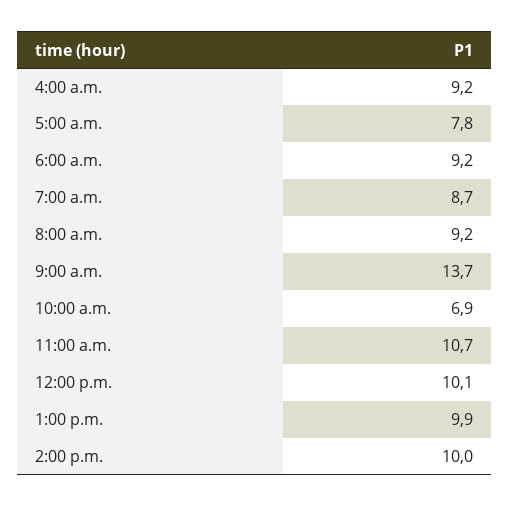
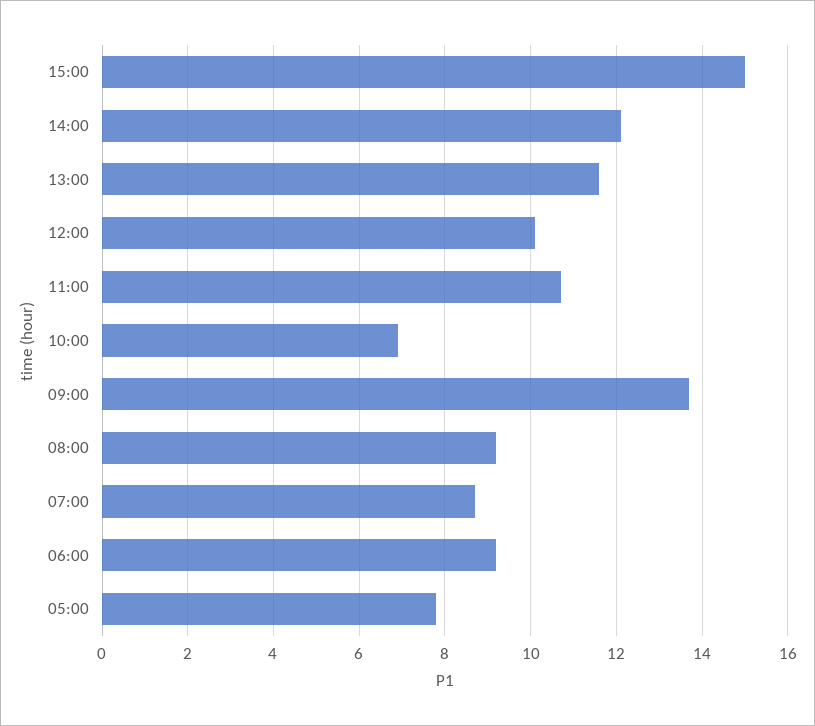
4:00 a.m.: 9.2 -> none
1:00 p.m.: 9.9 -> 11.5
2:00 p.m.: 10 -> 12
15:00: none -> 15

